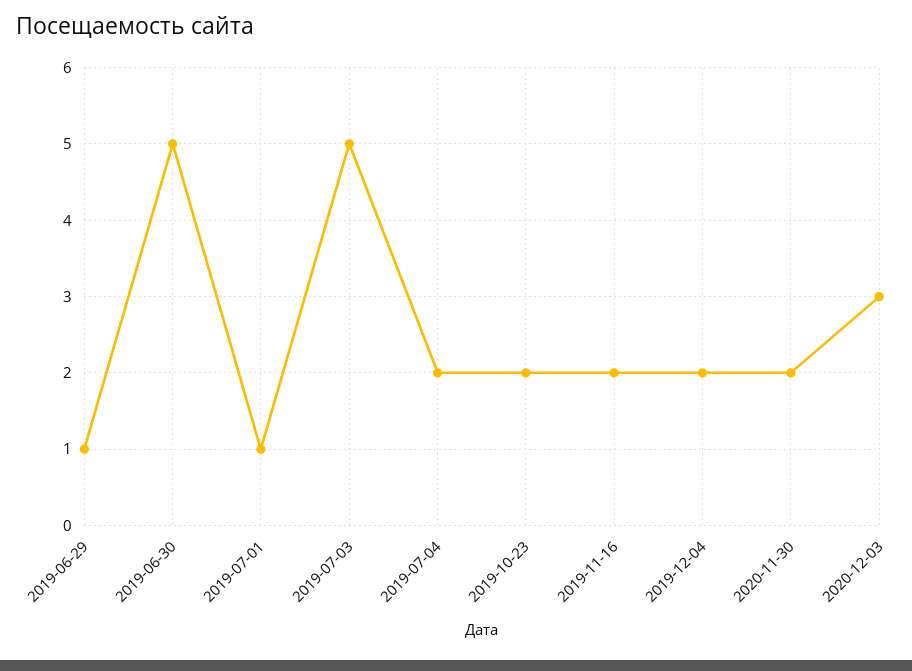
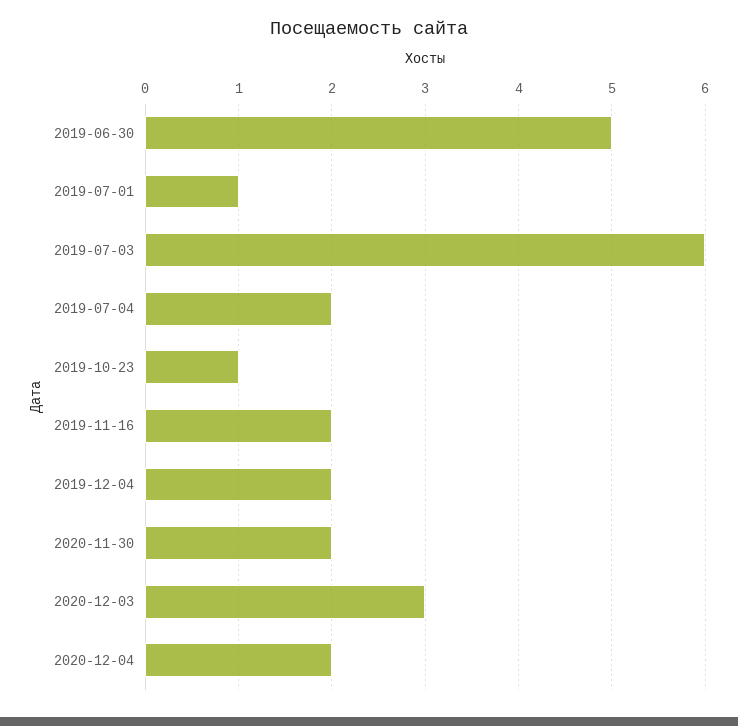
2019-06-29: 1 -> none
2019-07-03: 5 -> 6
2019-10-23: 2 -> 1
2020-12-04: none -> 2

